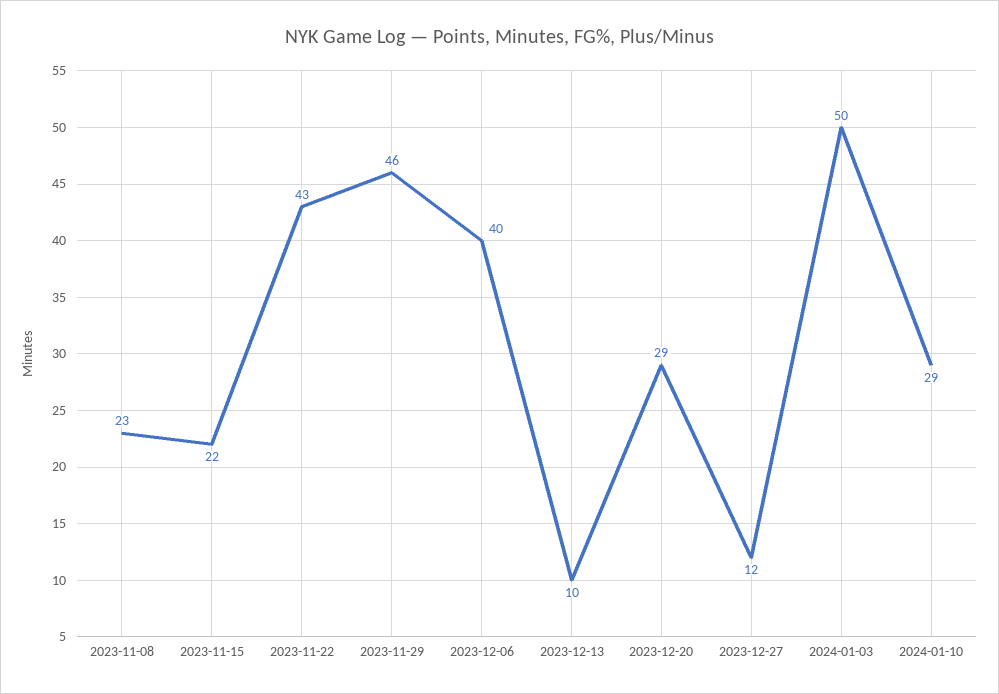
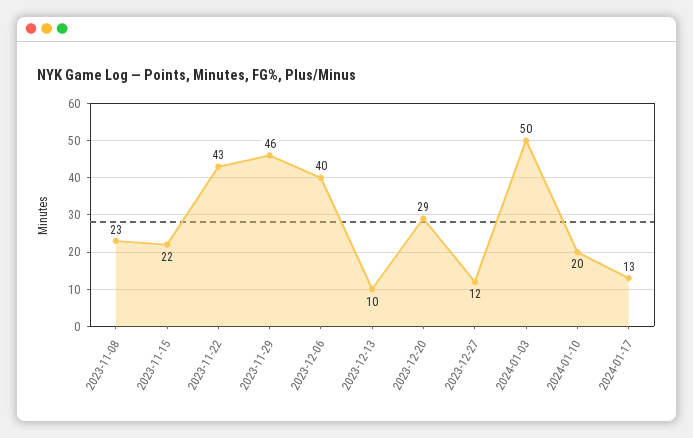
2024-01-10: 29 -> 20
2024-01-17: none -> 13

